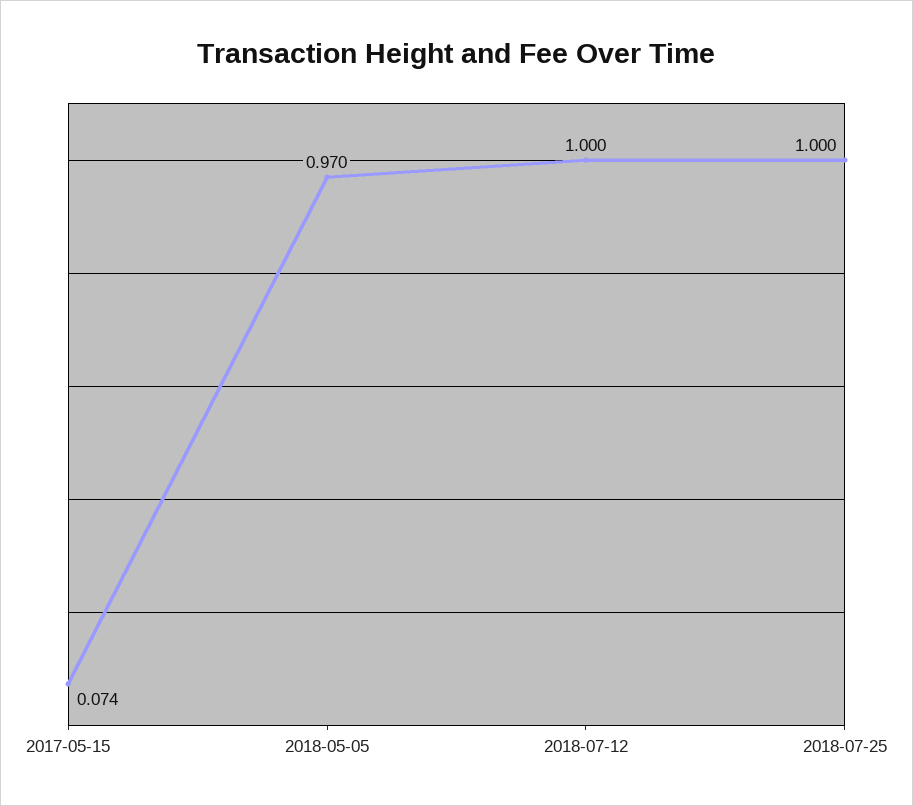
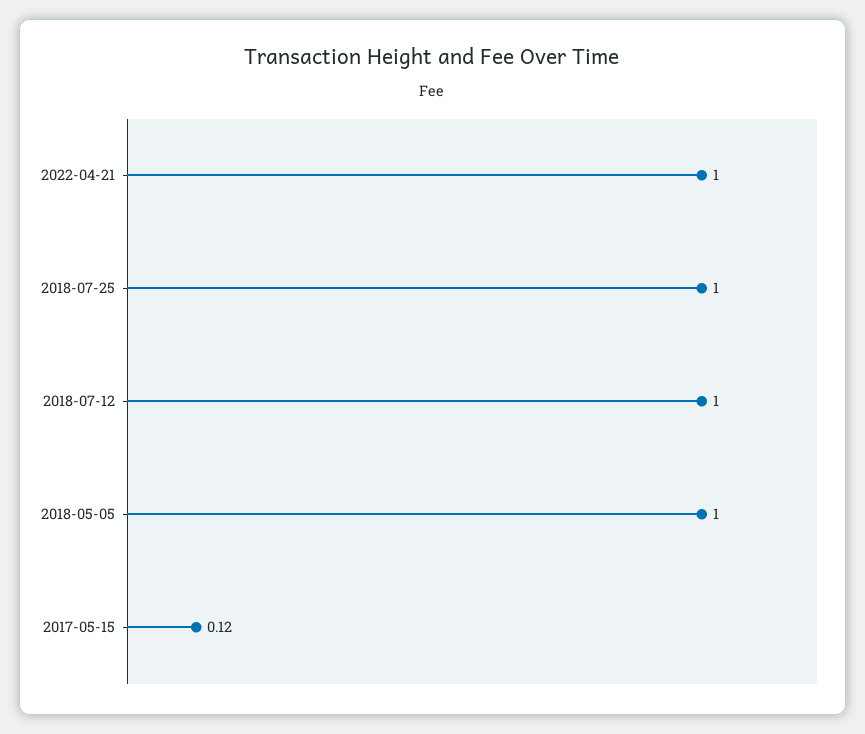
2017-05-15: 0.074 -> 0.12
2018-05-05: 0.97 -> 1
2022-04-21: none -> 1

